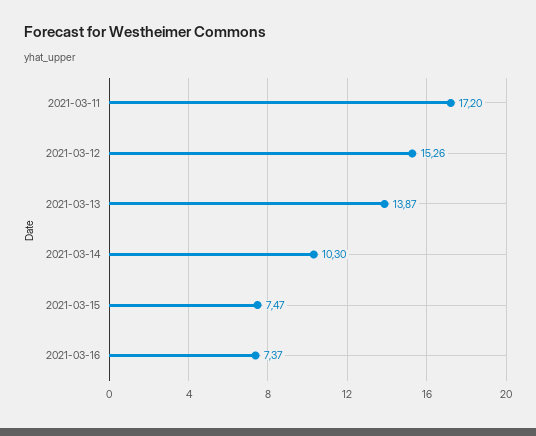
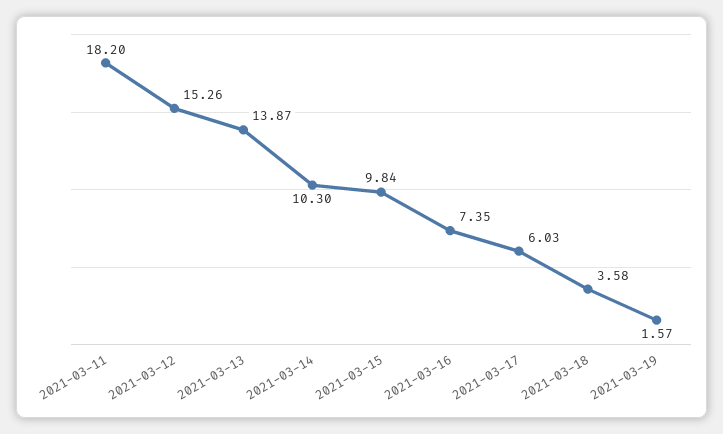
2021-03-11: 17.2 -> 18.2
2021-03-15: 7.47 -> 9.84
2021-03-16: 7.37 -> 7.35
2021-03-17: none -> 6.03
2021-03-18: none -> 3.58
2021-03-19: none -> 1.57

